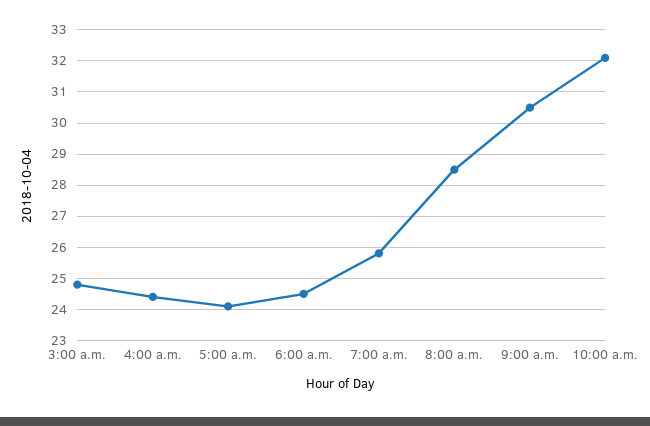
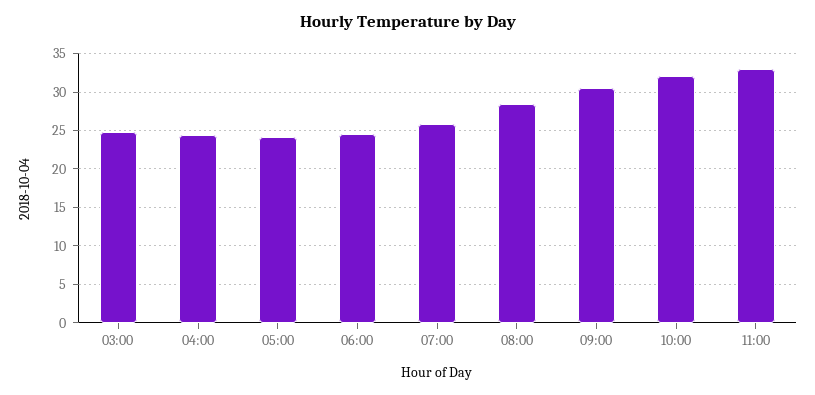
11:00: none -> 33

